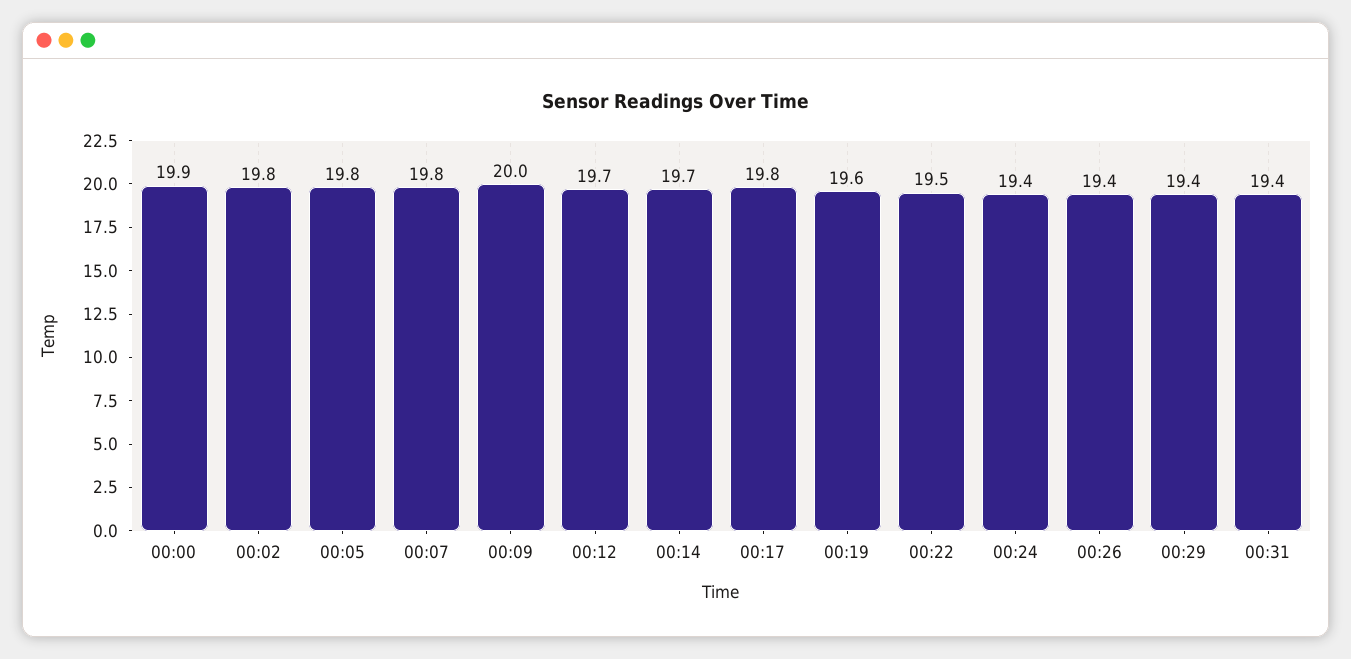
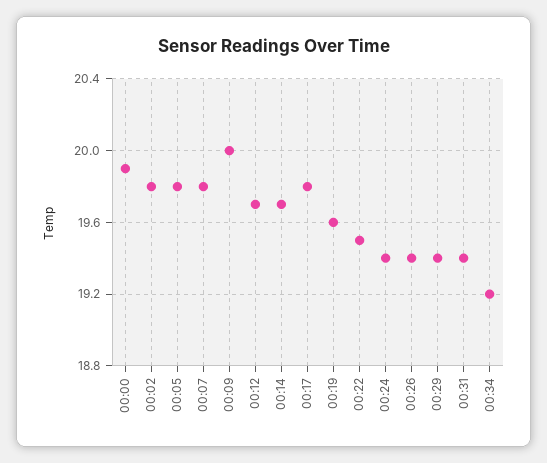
00:34: none -> 19.2

